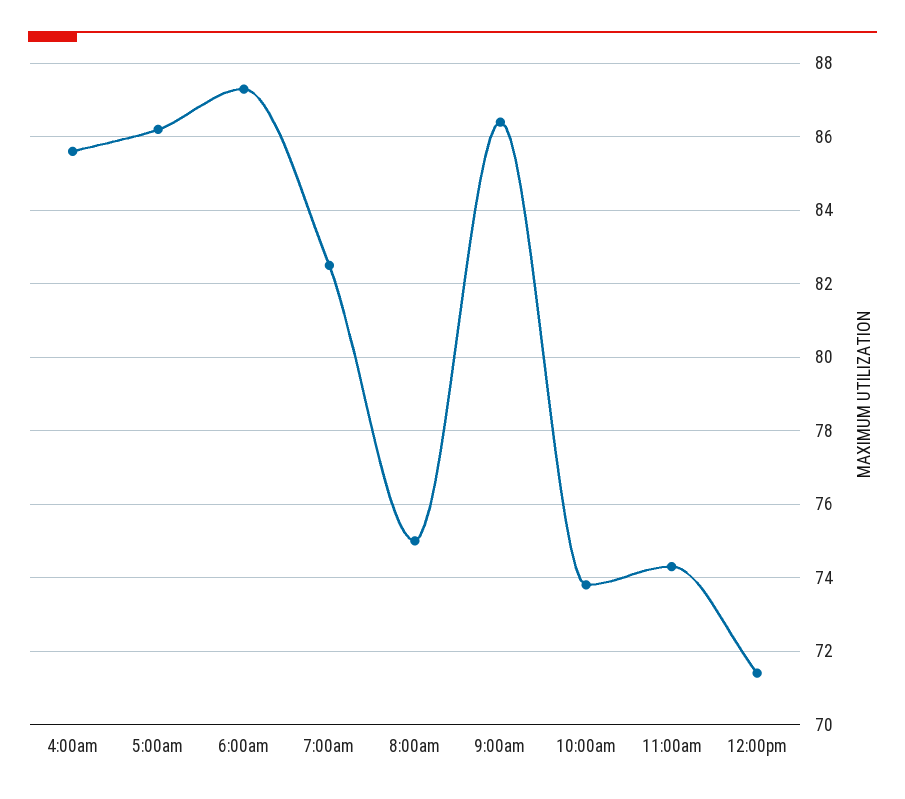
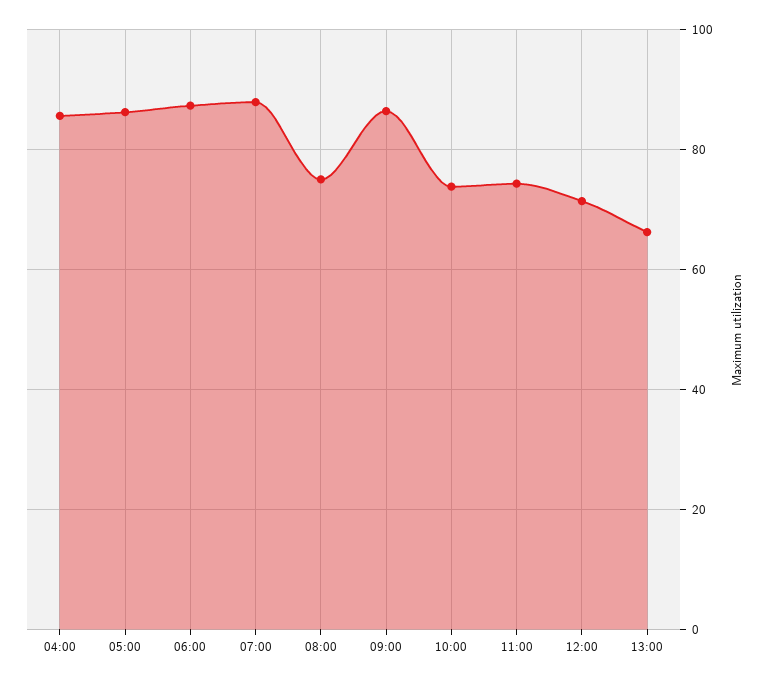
7:00am: 82.5 -> 88
13:00: none -> 66

